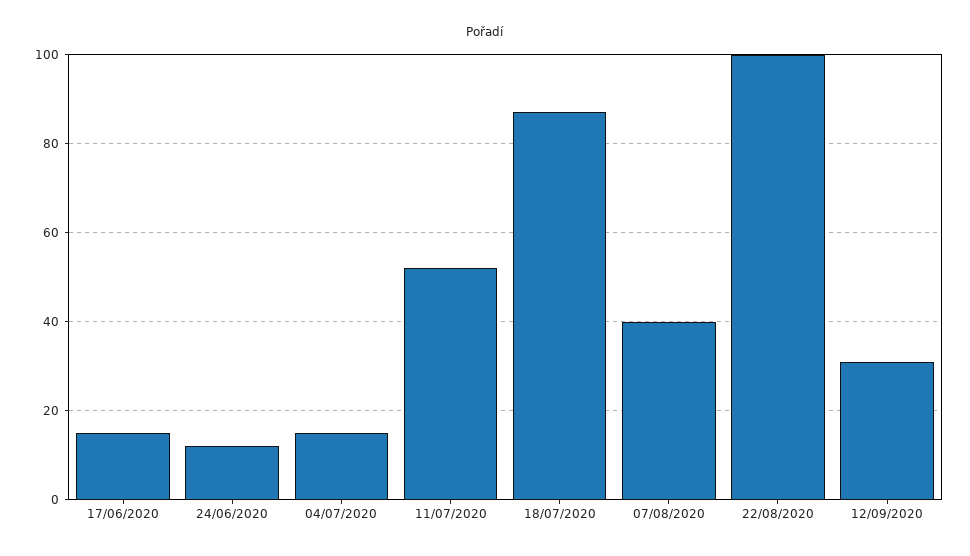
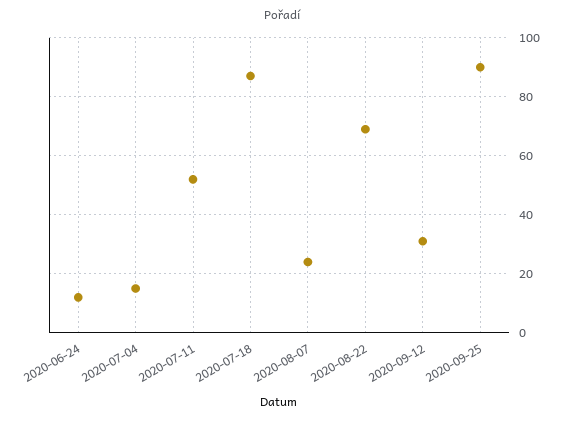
17/06/2020: 15 -> none
07/08/2020: 40 -> 25
22/08/2020: 100 -> 70
2020-09-25: none -> 90

